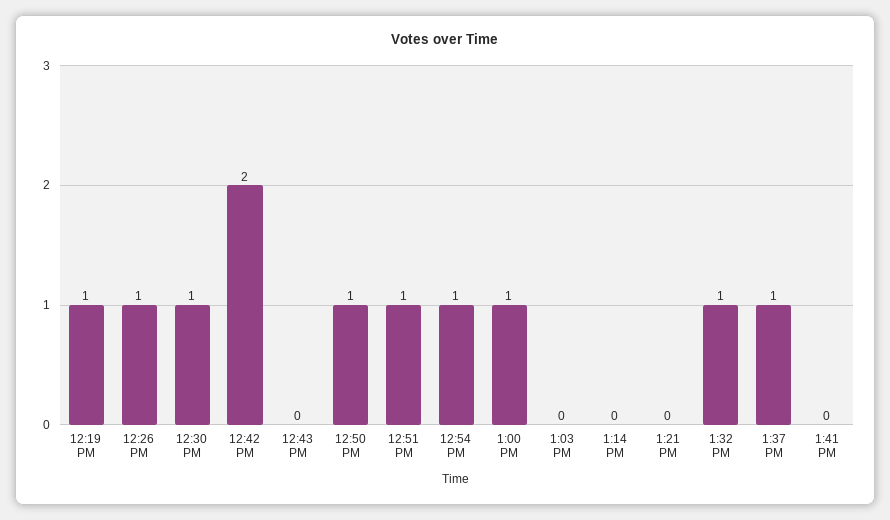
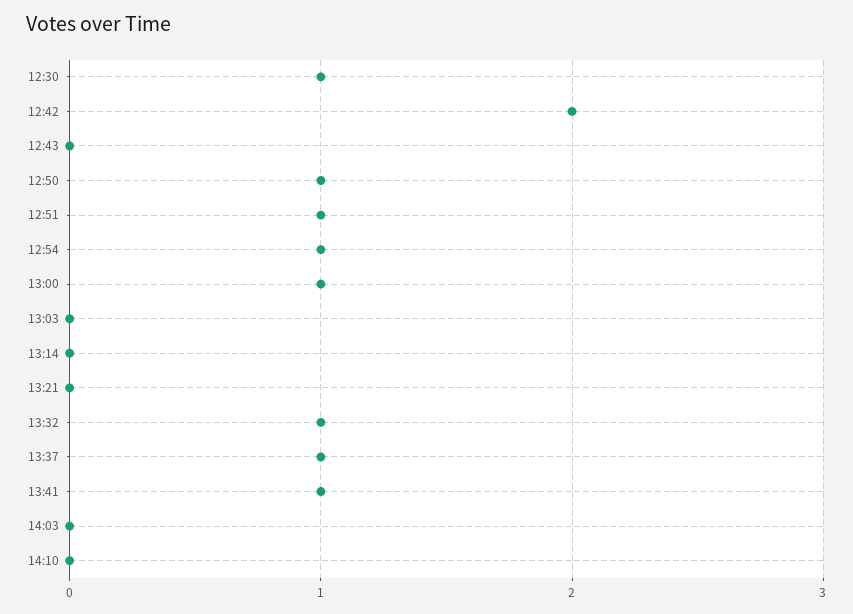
12:19 PM: 1 -> none
12:26 PM: 1 -> none
1:41 PM: 0 -> 1
14:03: none -> 0
14:10: none -> 0

